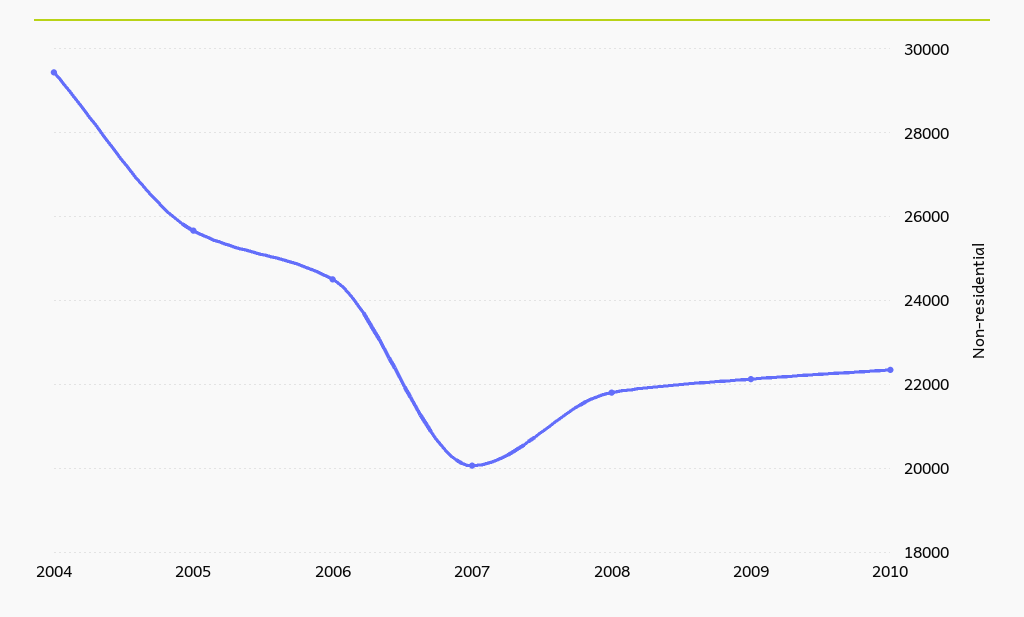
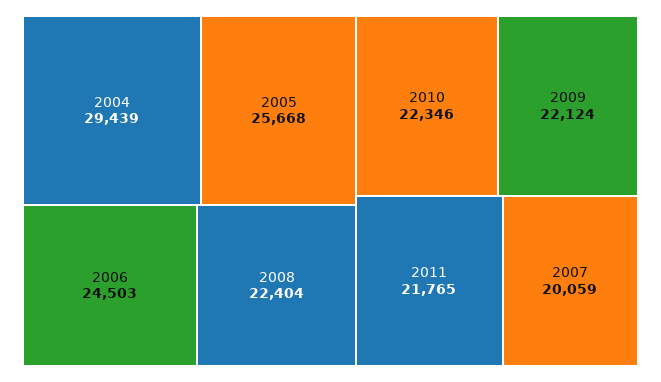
2008: 21800 -> 22404
2011: none -> 21765

